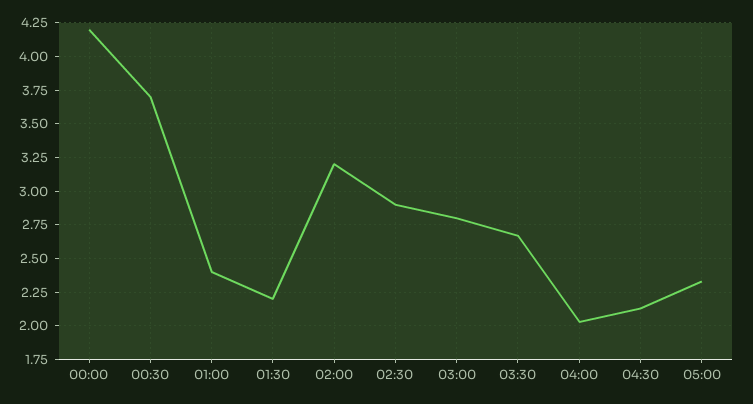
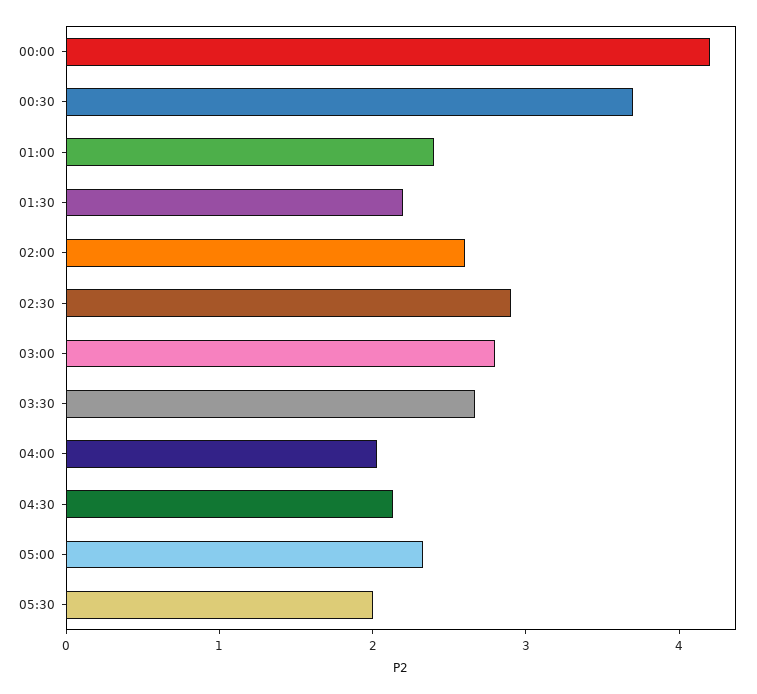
02:00: 3.2 -> 2.6
05:30: none -> 2

